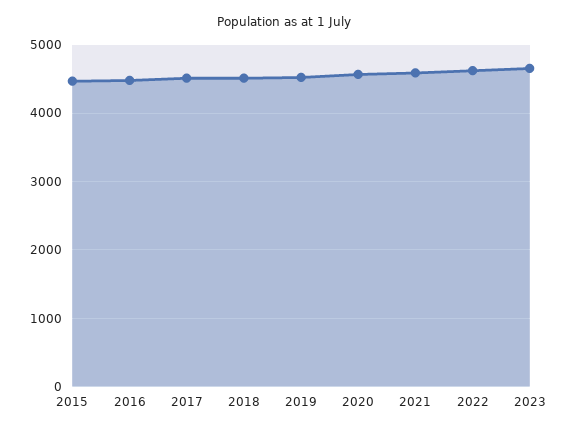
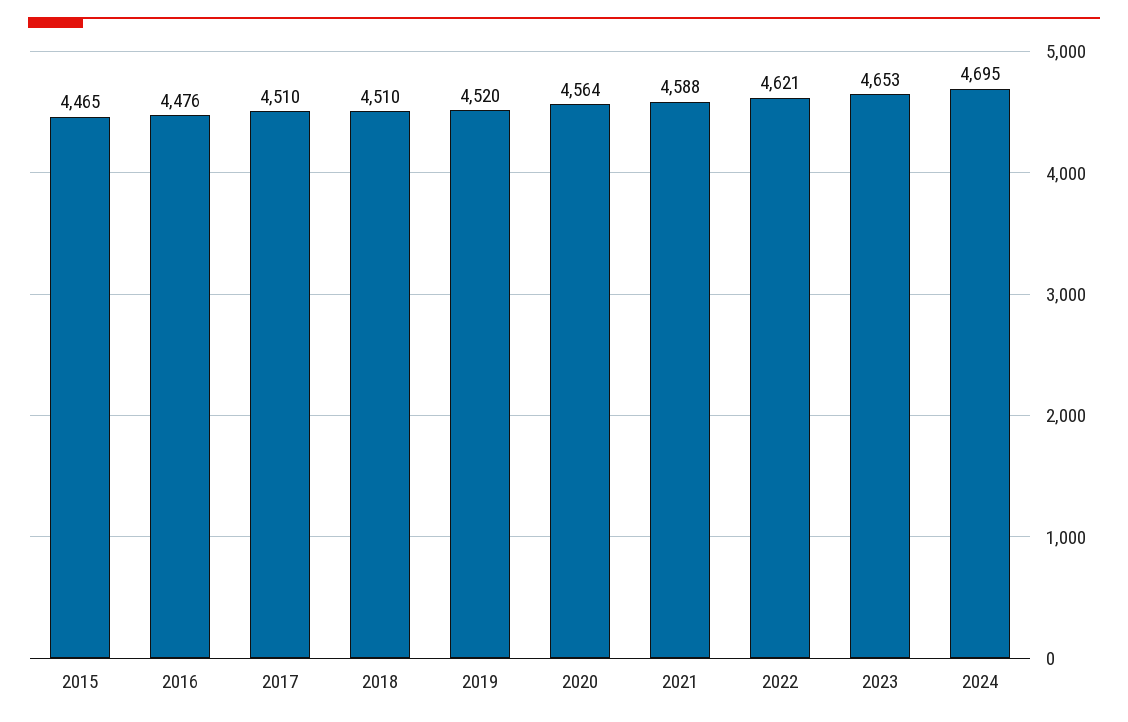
2024: none -> 4695

